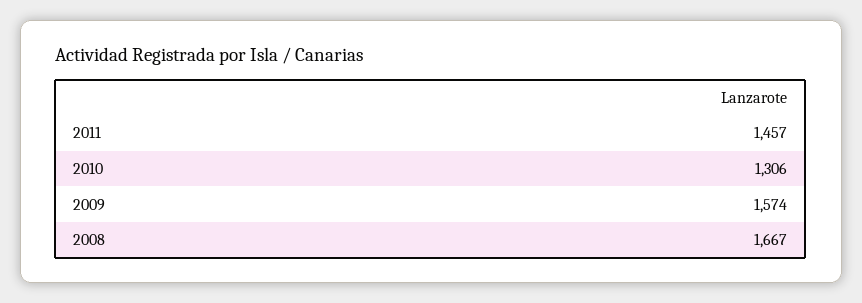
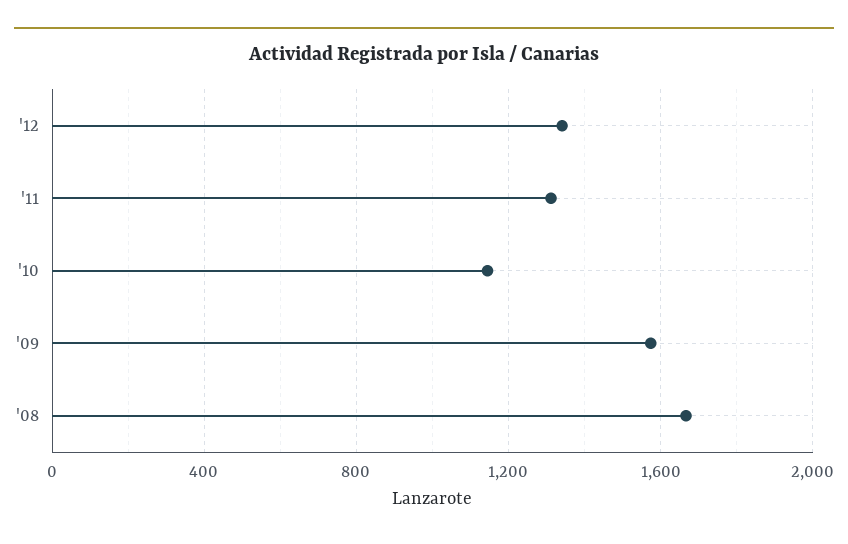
2011: 1457 -> 1300
2010: 1306 -> 1150
'12: none -> 1350

